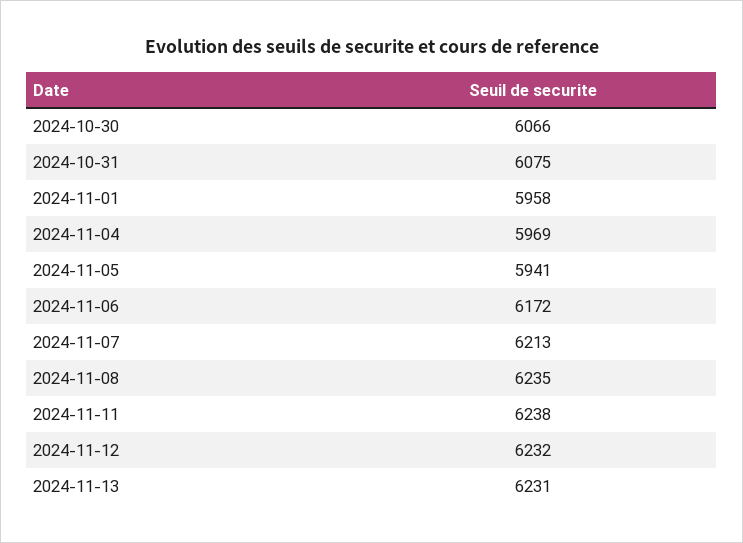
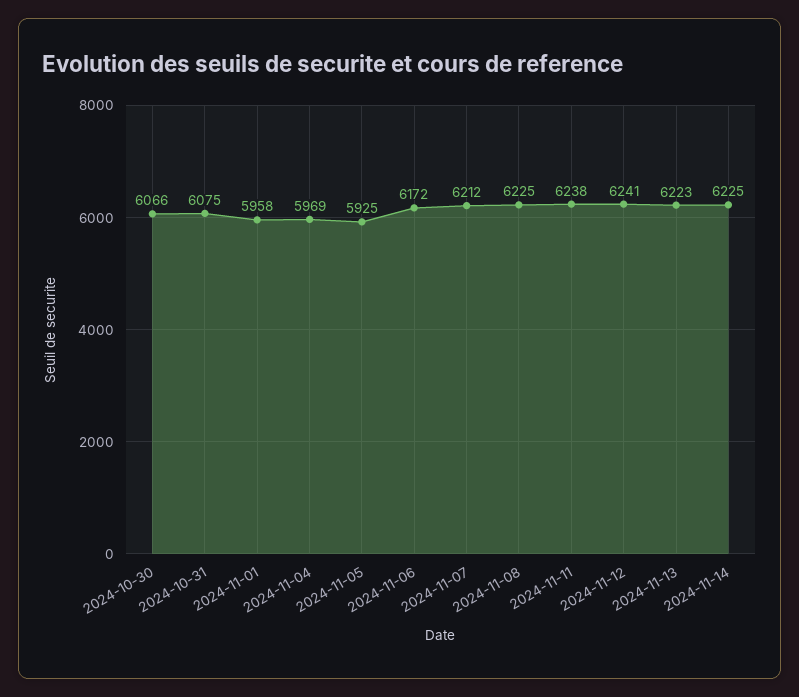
2024-11-05: 5941 -> 5925
2024-11-07: 6213 -> 6212
2024-11-08: 6235 -> 6225
2024-11-12: 6232 -> 6241
2024-11-13: 6231 -> 6223
2024-11-14: none -> 6225

